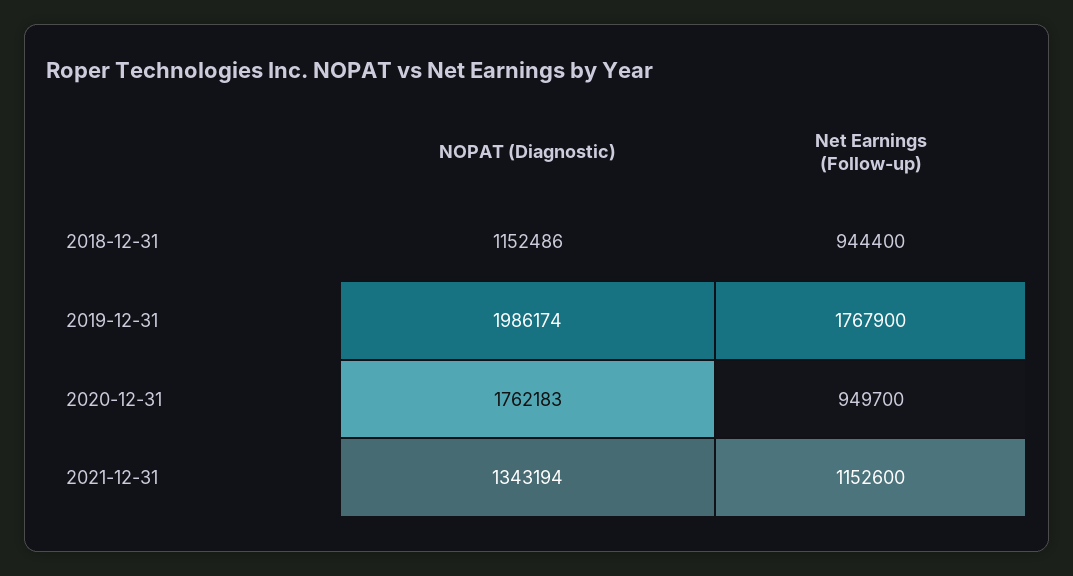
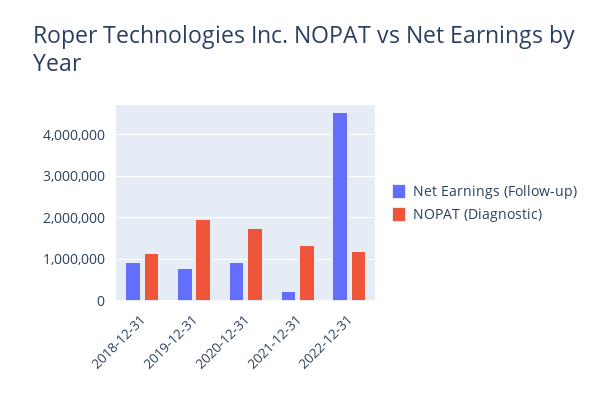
Net Earnings (Follow-up), 2019-12-31: 1767900 -> 800000
Net Earnings (Follow-up), 2021-12-31: 1152600 -> 200000
Net Earnings (Follow-up), 2022-12-31: none -> 4600000
NOPAT (Diagnostic), 2022-12-31: none -> 1200000

